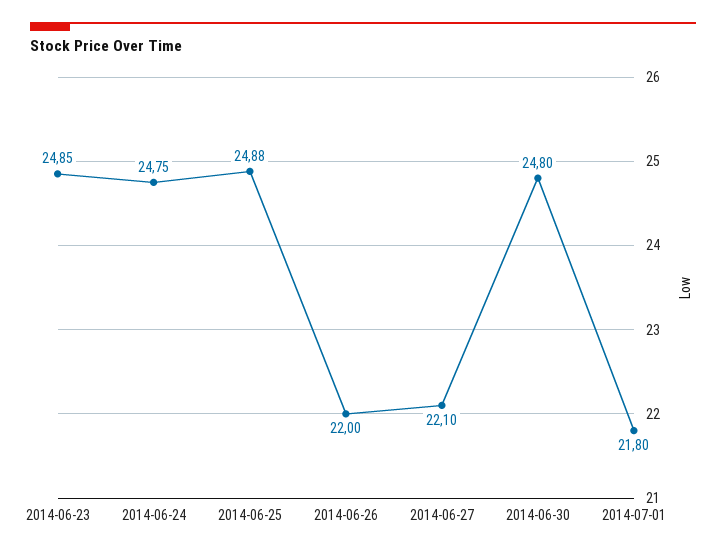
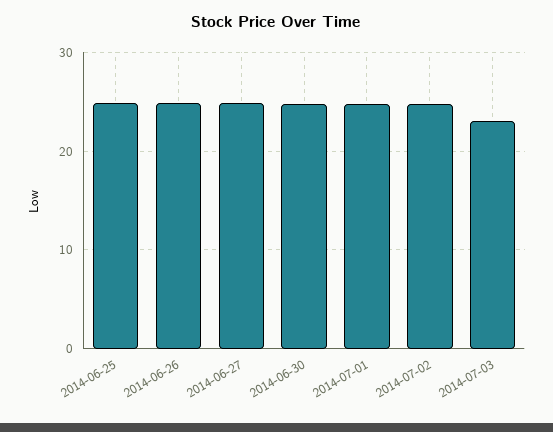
2014-06-23: 24.85 -> none
2014-06-24: 24.75 -> none
2014-06-26: 22 -> 25
2014-06-27: 22.1 -> 25
2014-07-01: 21.8 -> 25
2014-07-02: none -> 25
2014-07-03: none -> 23

